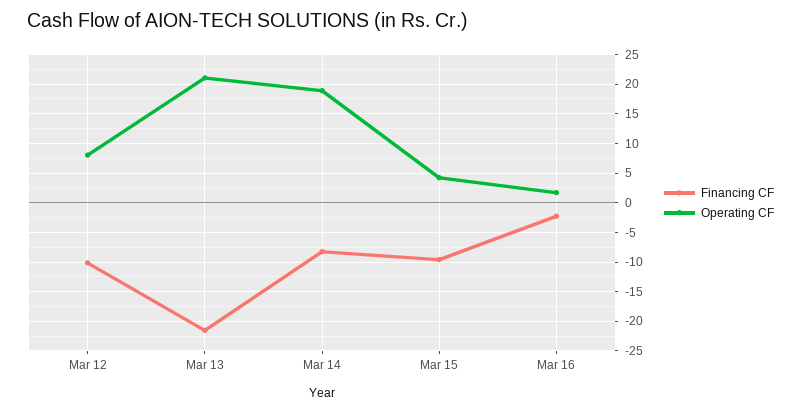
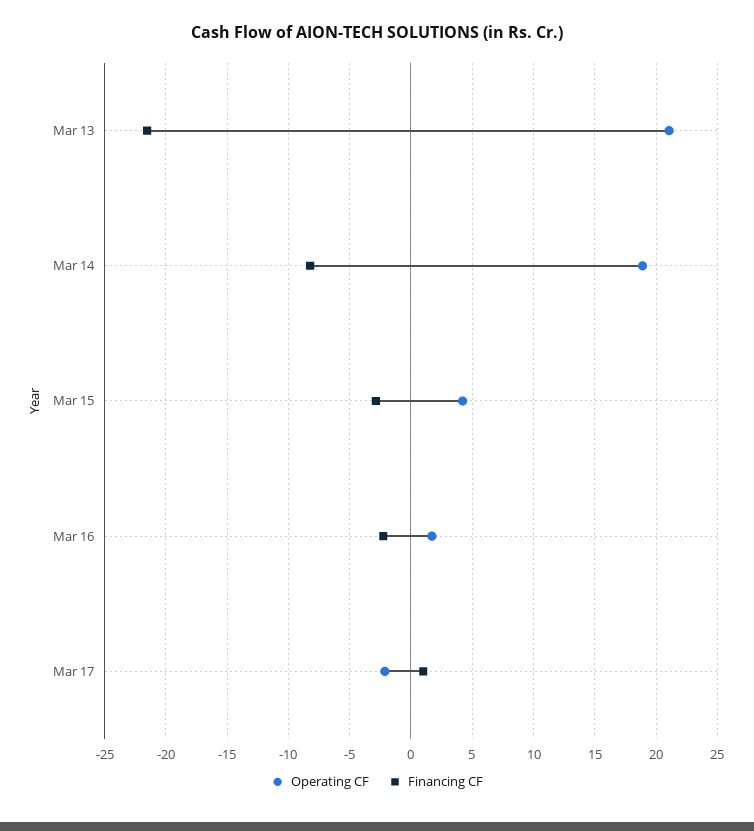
Financing CF, Mar 12: -10 -> none
Operating CF, Mar 12: 7.5 -> none
Financing CF, Mar 15: -10 -> -3
Operating CF, Mar 17: none -> -2
Financing CF, Mar 17: none -> 1

